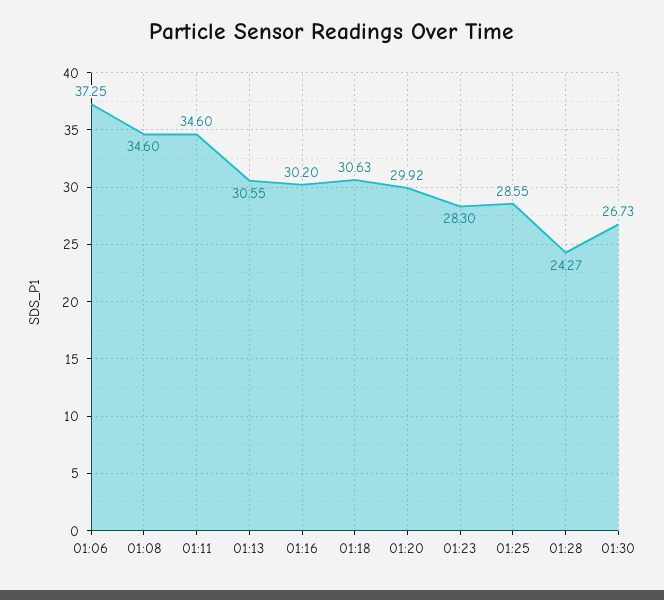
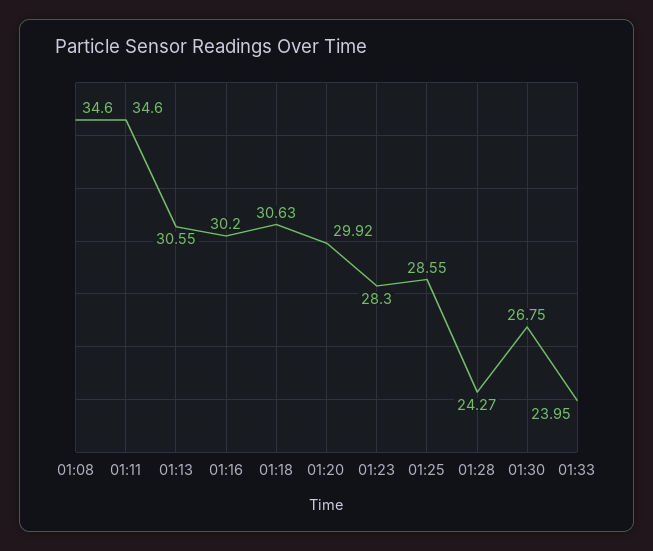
01:06: 37.25 -> none
01:30: 26.73 -> 26.75
01:33: none -> 23.95

